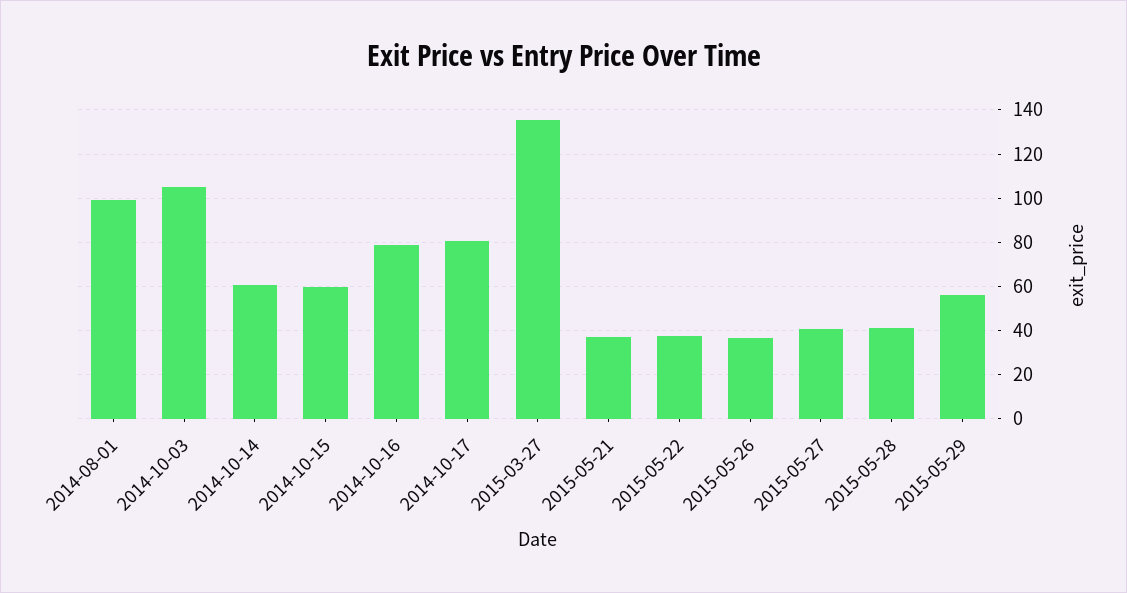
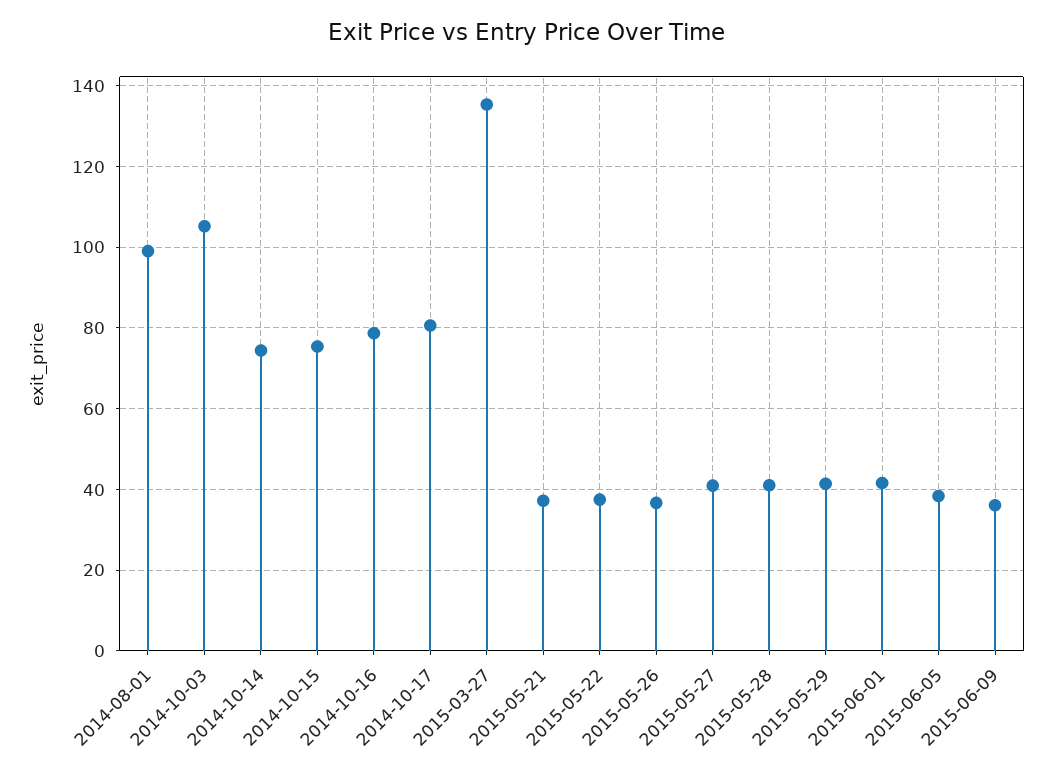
2014-10-14: 60 -> 74
2014-10-15: 60 -> 76
2015-05-29: 55 -> 42
2015-06-01: none -> 42
2015-06-05: none -> 38
2015-06-09: none -> 36

